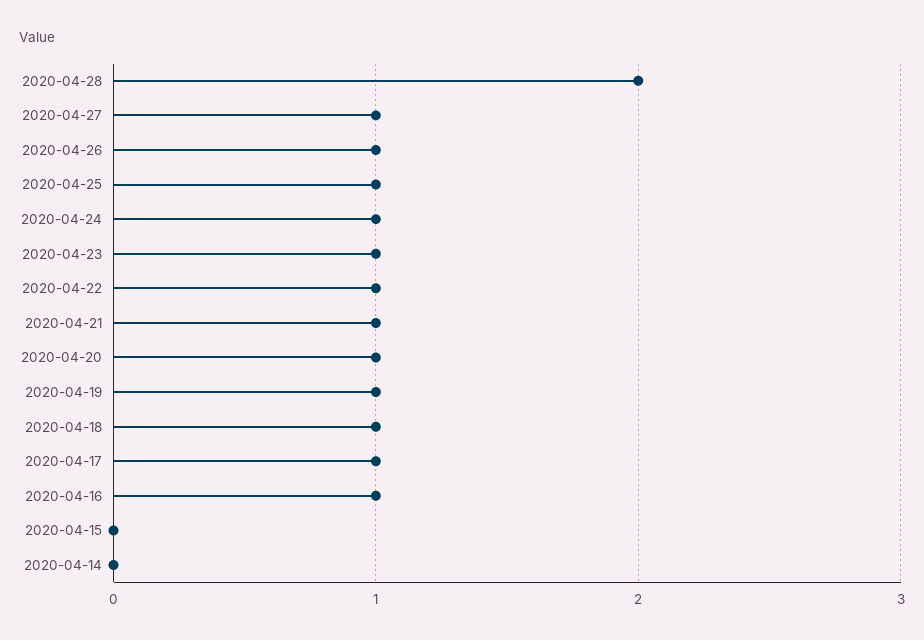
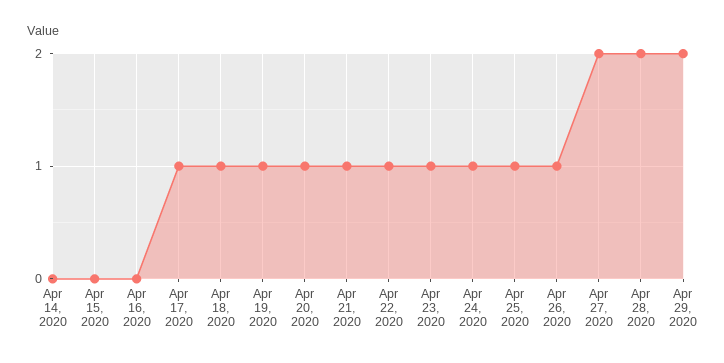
2020-04-27: 1 -> 2
2020-04-16: 1 -> 0
Apr 29, 2020: none -> 2

